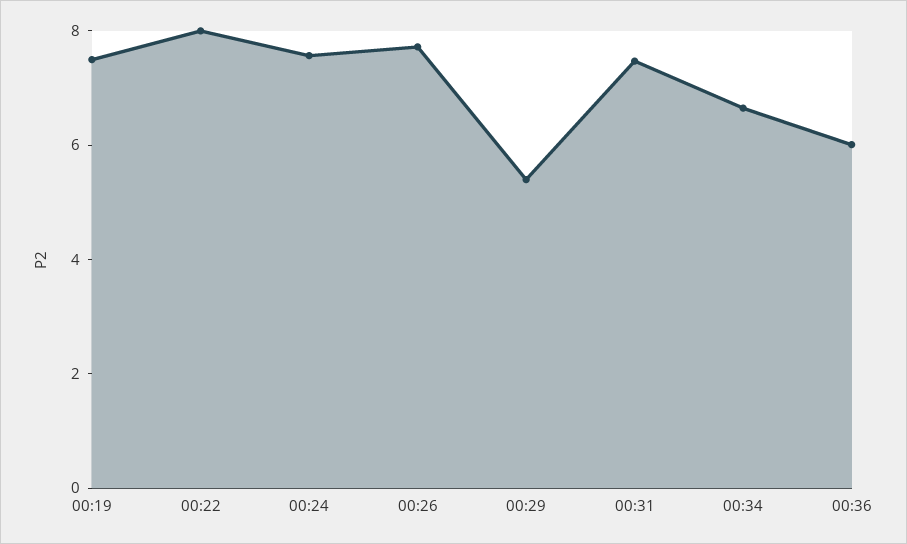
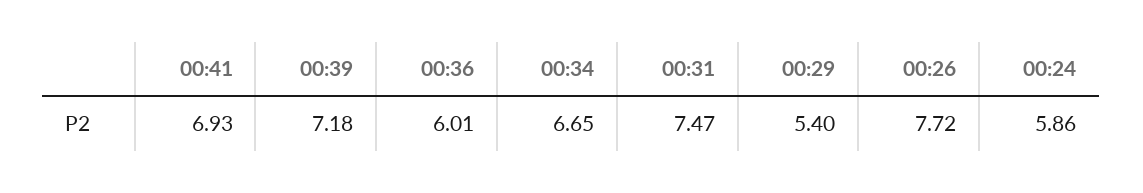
00:19: 7.5 -> none
00:22: 8 -> none
00:24: 7.5 -> 5.86
00:41: none -> 6.93
00:39: none -> 7.18

